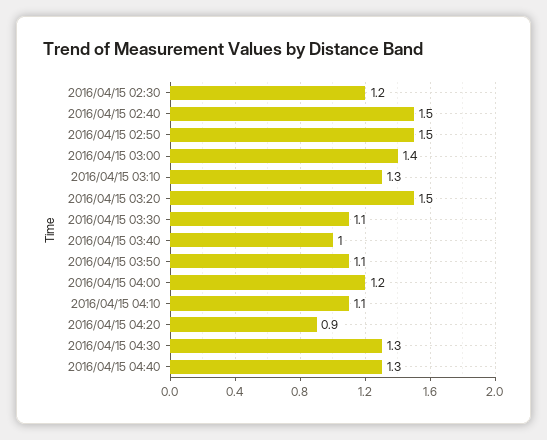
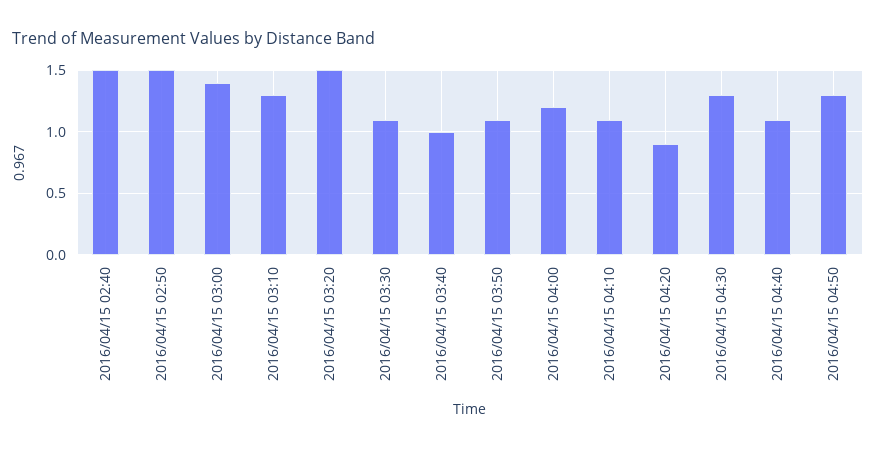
2016/04/15 02:30: 1.2 -> none
2016/04/15 04:40: 1.3 -> 1.1
2016/04/15 04:50: none -> 1.3

